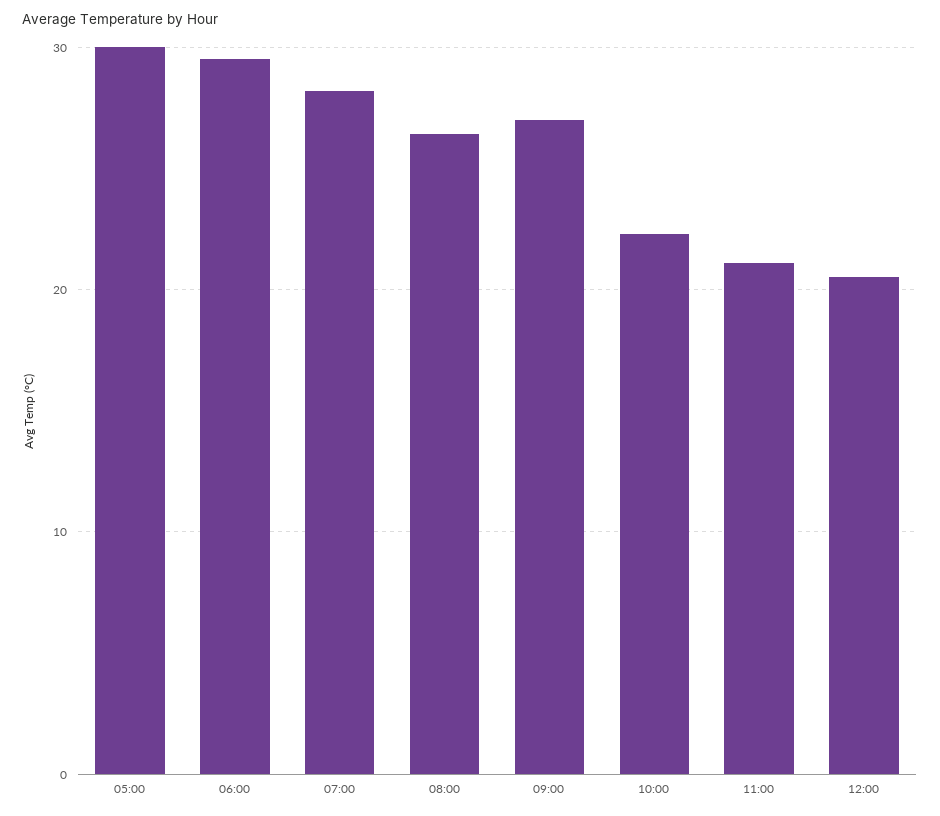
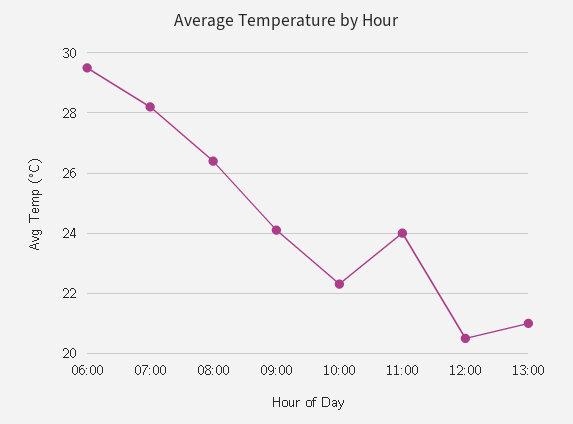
05:00: 30 -> none
09:00: 27 -> 24
11:00: 21 -> 24
13:00: none -> 21

